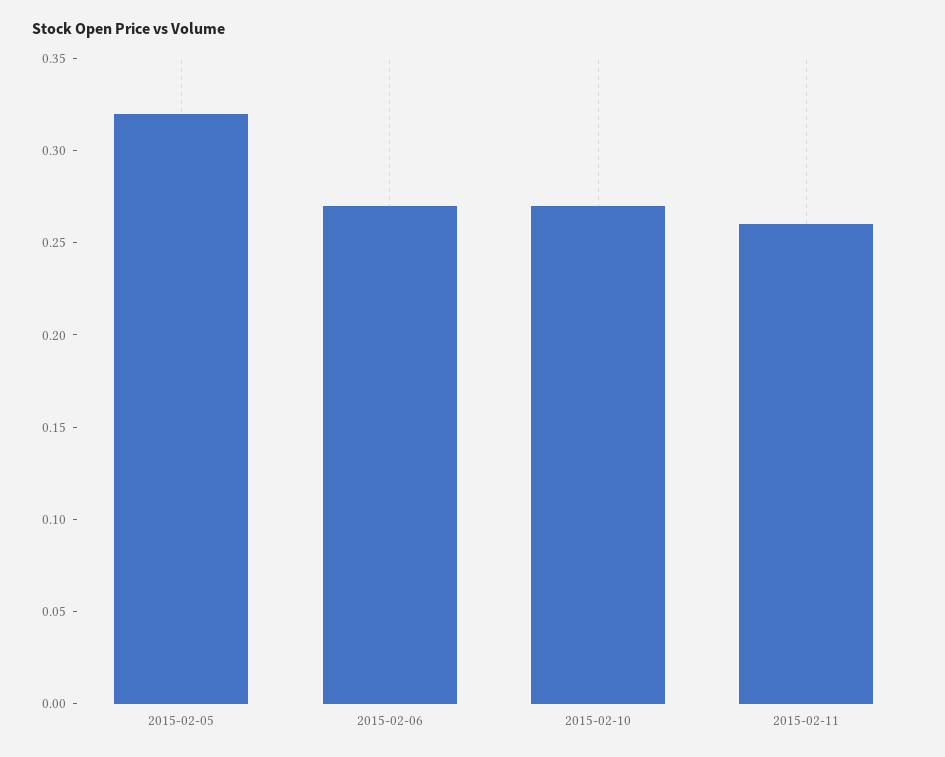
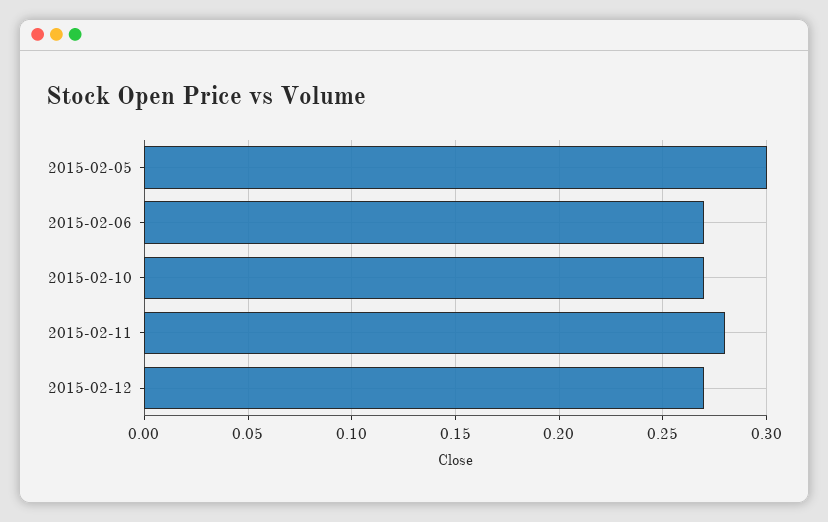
2015-02-05: 0.32 -> 0.3
2015-02-11: 0.26 -> 0.28
2015-02-12: none -> 0.27

